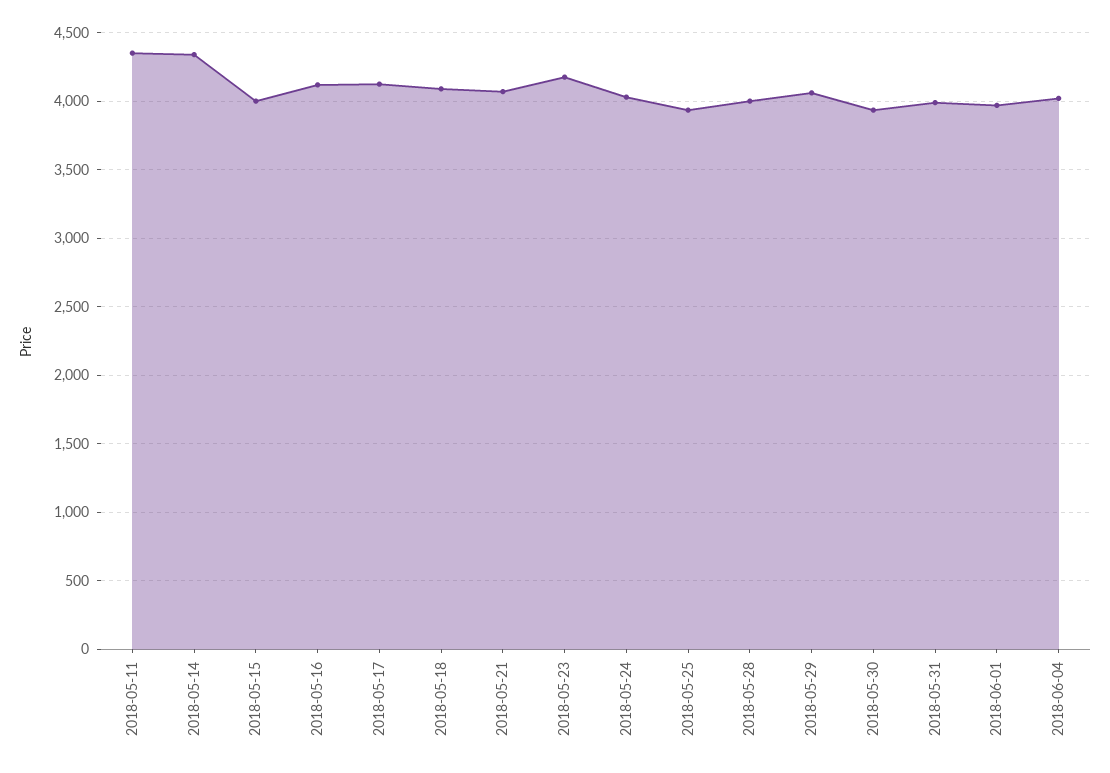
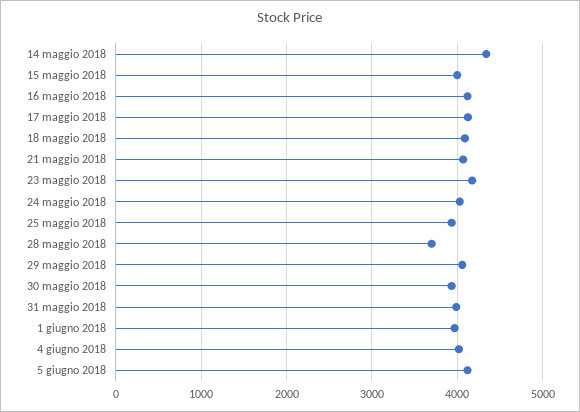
2018-05-11: 4350 -> none
2018-05-28: 4000 -> 3700
5 giugno 2018: none -> 4100

